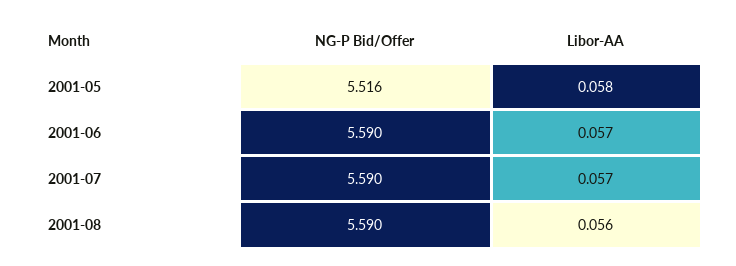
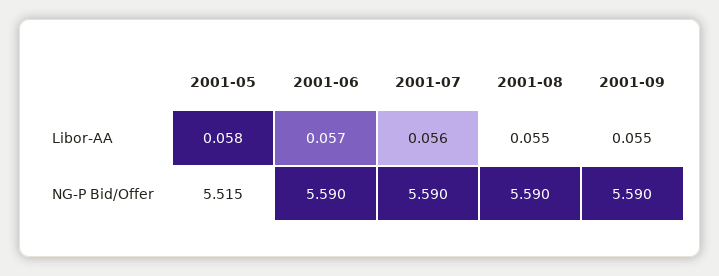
NG-P Bid/Offer, 2001-05: 5.516 -> 5.515
Libor-AA, 2001-07: 0.057 -> 0.056
Libor-AA, 2001-08: 0.056 -> 0.055
Libor-AA, 2001-09: none -> 0.055
NG-P Bid/Offer, 2001-09: none -> 5.59

